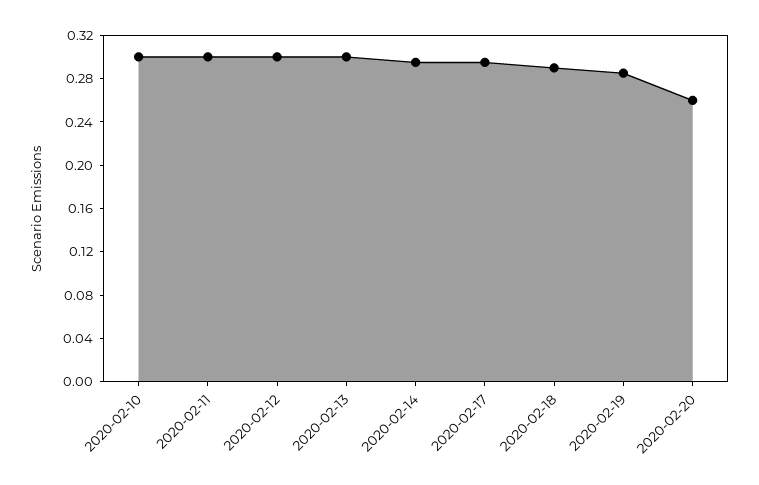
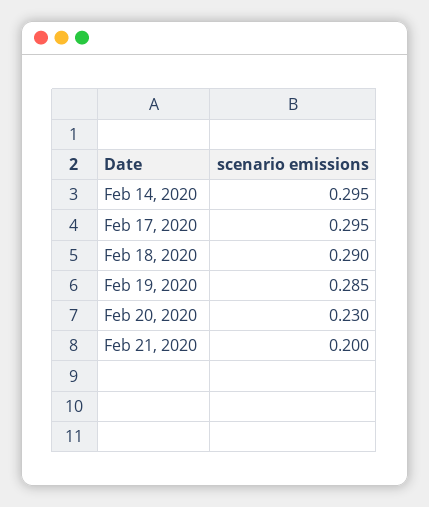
2020-02-10: 0.3 -> none
2020-02-11: 0.3 -> none
2020-02-12: 0.3 -> none
2020-02-13: 0.3 -> none
2020-02-20: 0.26 -> 0.23
Feb 21, 2020: none -> 0.2

